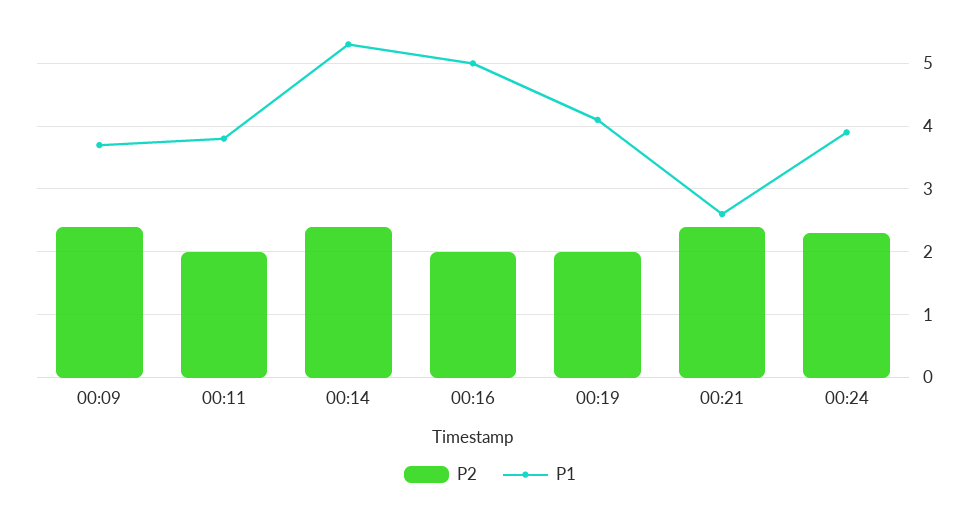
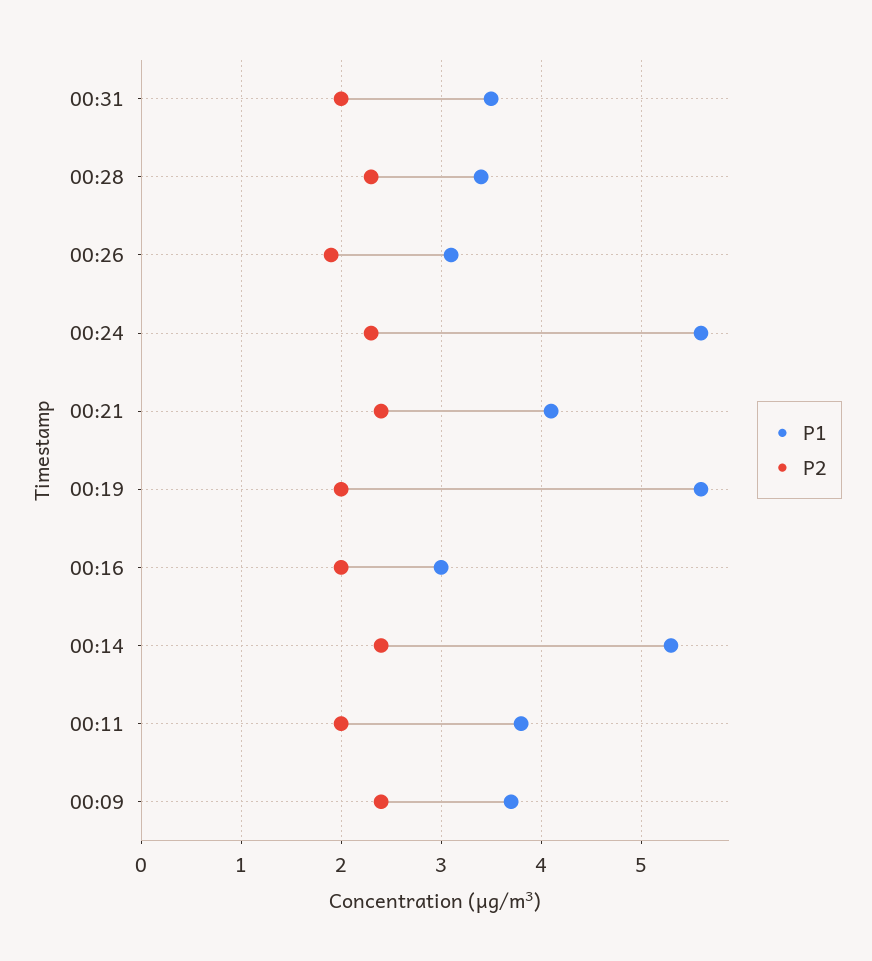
P1, 00:16: 5 -> 3
P1, 00:19: 4.1 -> 5.6
P1, 00:21: 2.6 -> 4.1
P1, 00:24: 3.9 -> 5.6
P1, 00:31: none -> 3.5
P2, 00:31: none -> 2
P1, 00:28: none -> 3.4
P2, 00:28: none -> 2.3
P1, 00:26: none -> 3.1
P2, 00:26: none -> 1.9

